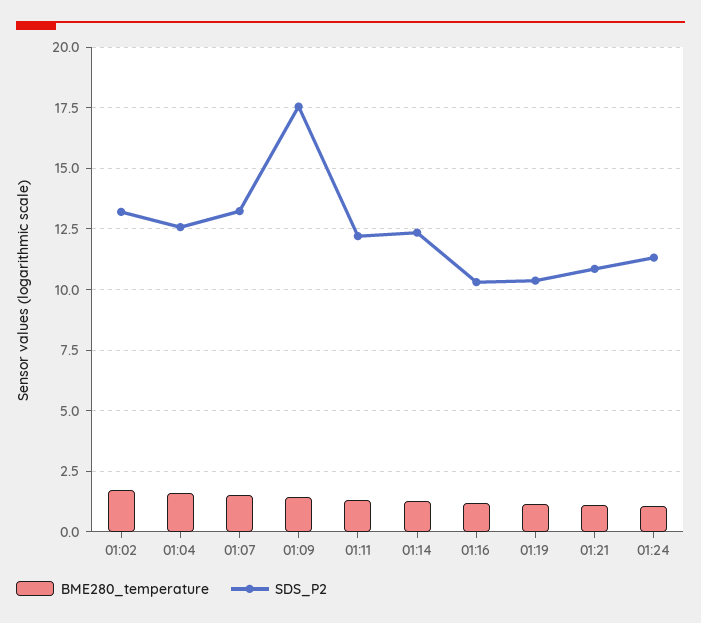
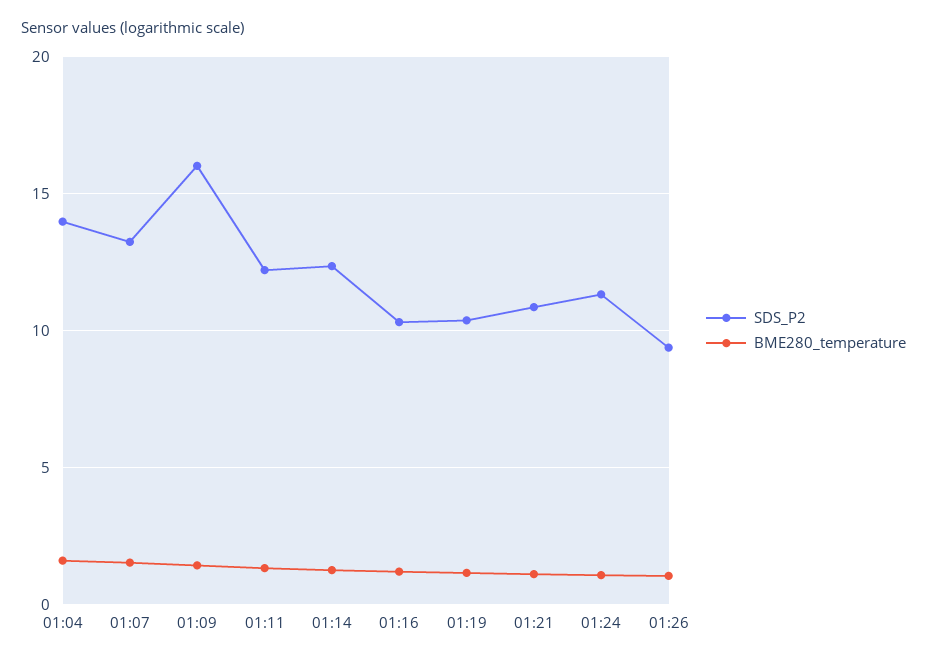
BME280_temperature, 01:02: 1.75 -> none
SDS_P2, 01:02: 13.25 -> none
SDS_P2, 01:04: 12.5 -> 14
SDS_P2, 01:09: 17.5 -> 16
SDS_P2, 01:26: none -> 9.5
BME280_temperature, 01:26: none -> 1

